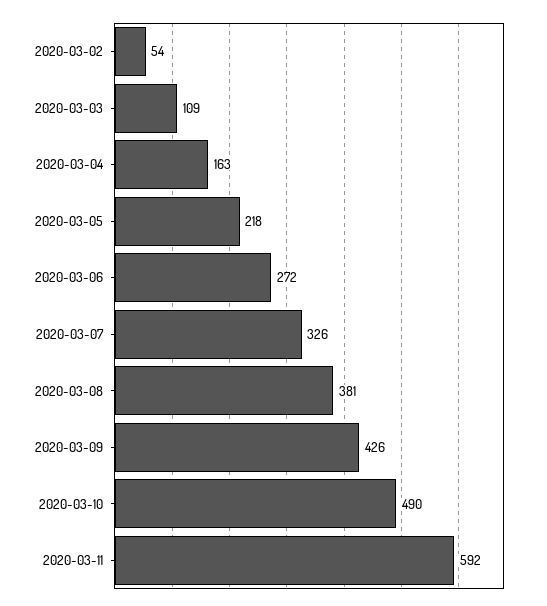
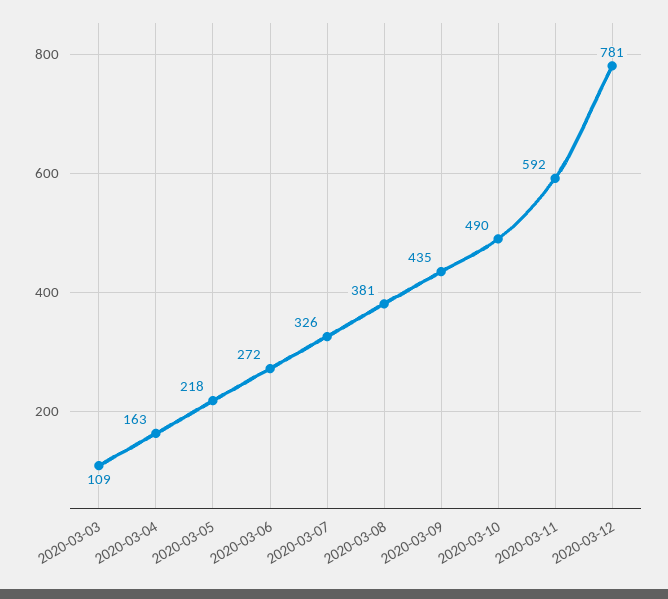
2020-03-02: 54 -> none
2020-03-09: 426 -> 435
2020-03-12: none -> 781

